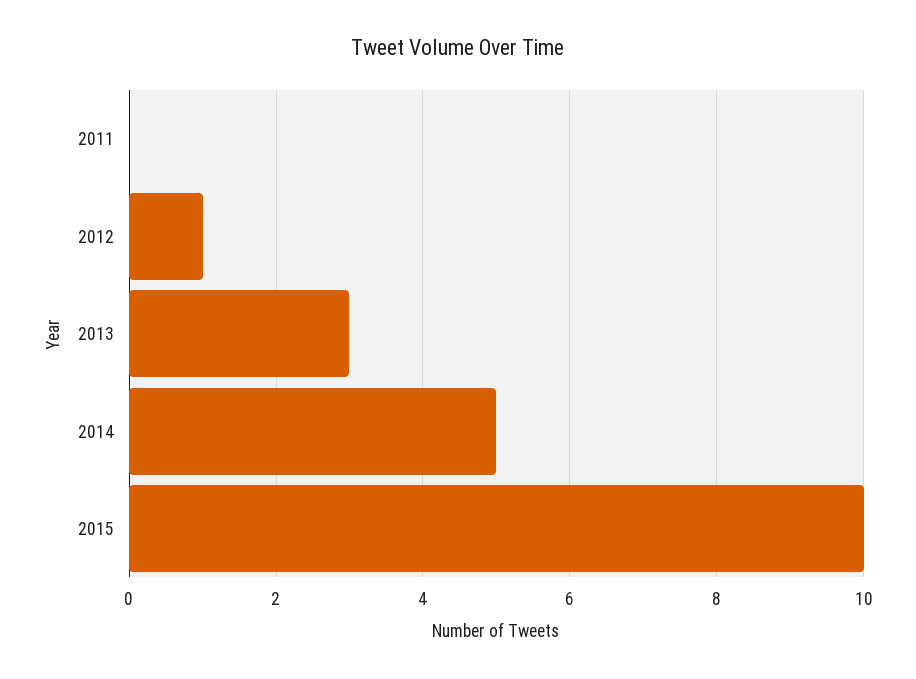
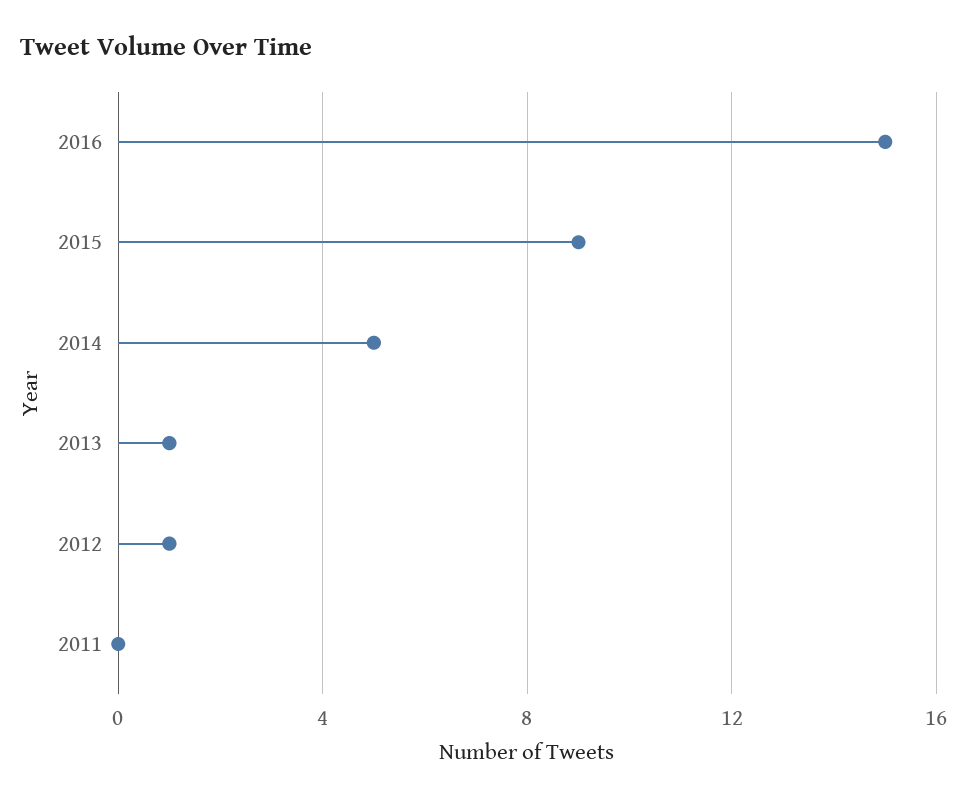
2013: 3 -> 1
2015: 10 -> 9
2016: none -> 15

